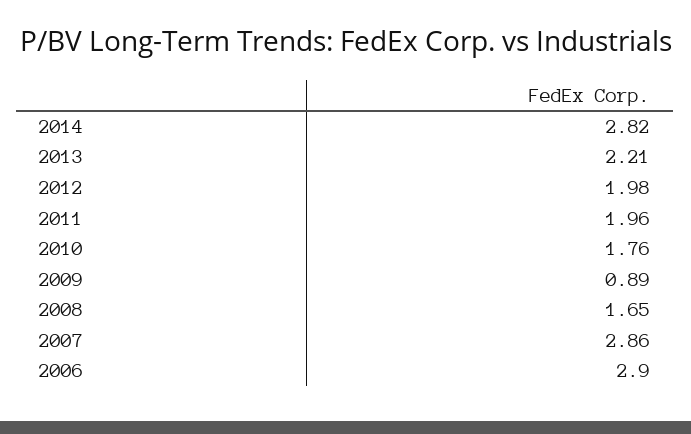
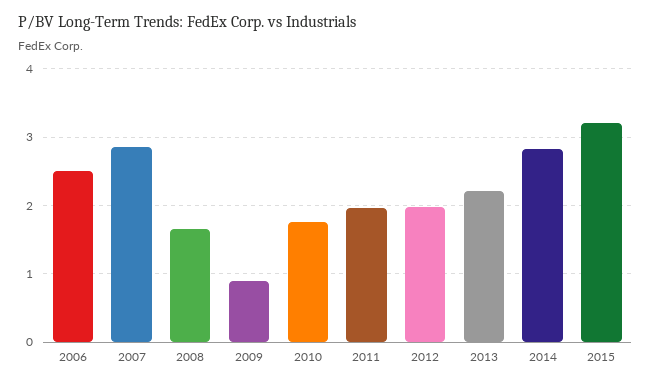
2006: 2.9 -> 2.5
2015: none -> 3.2

